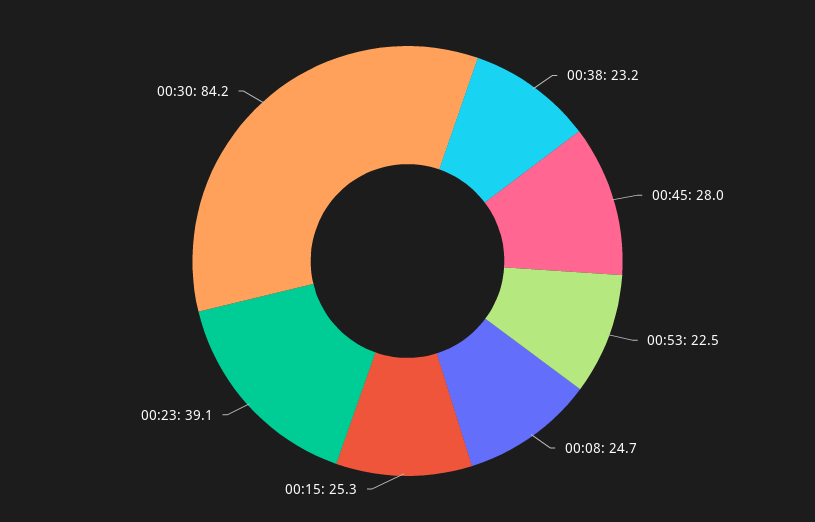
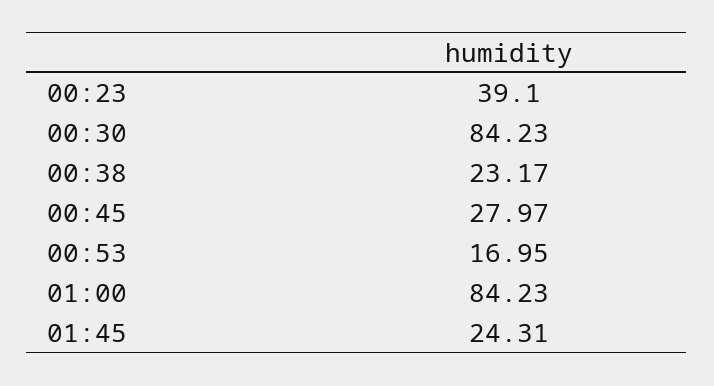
00:53: 22.5 -> 16.95
00:08: 24.7 -> none
00:15: 25.3 -> none
01:00: none -> 84.23
01:45: none -> 24.31

